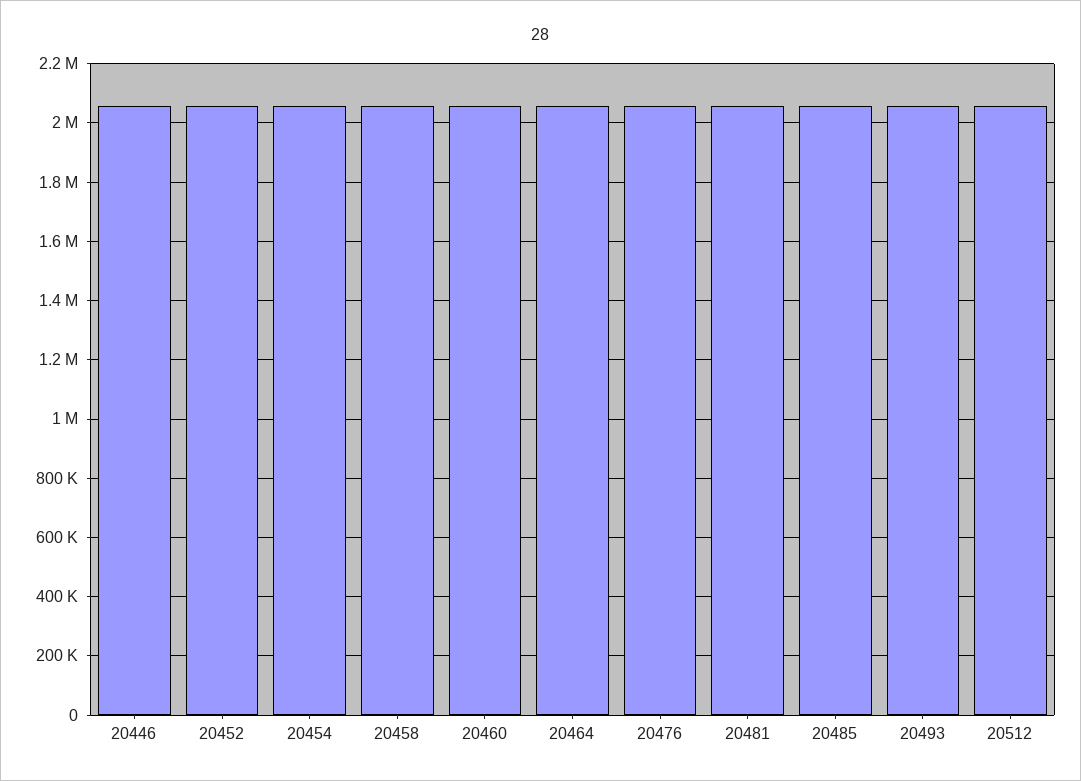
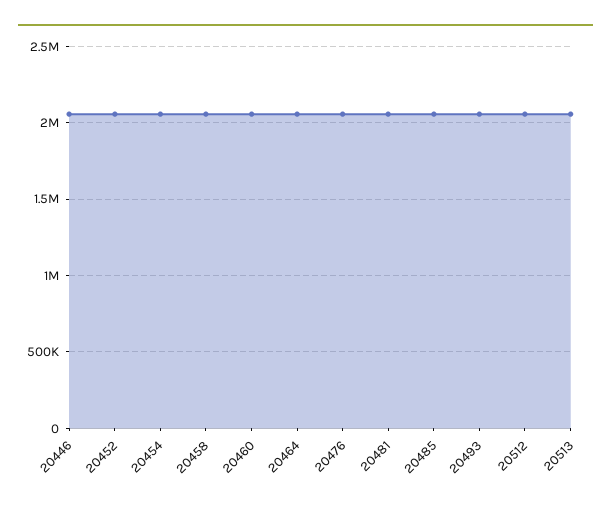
20513: none -> 2050000

